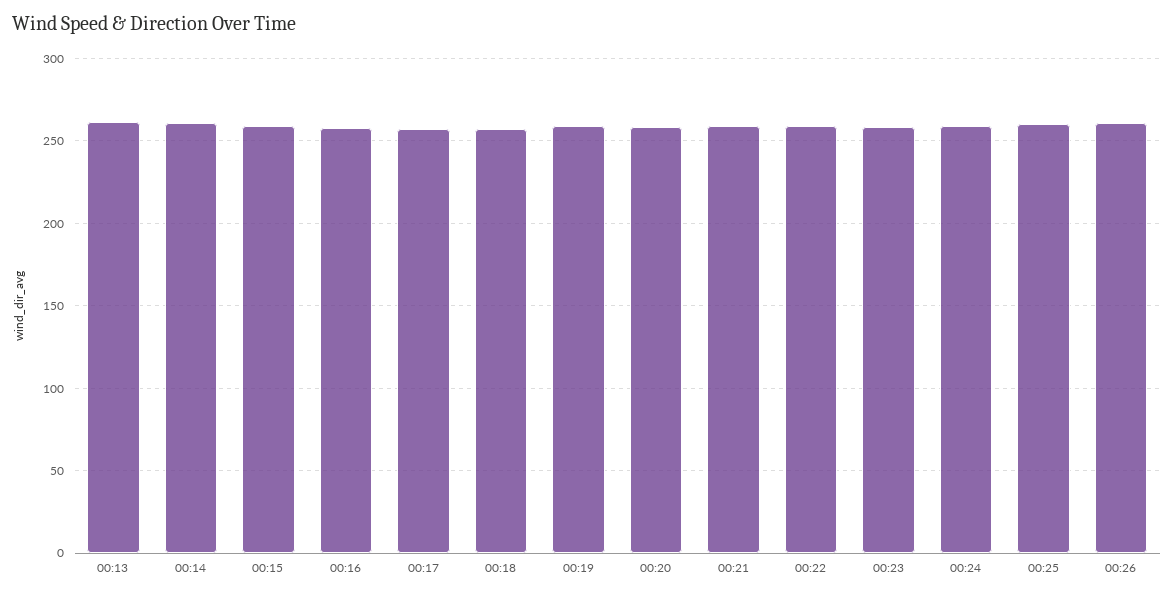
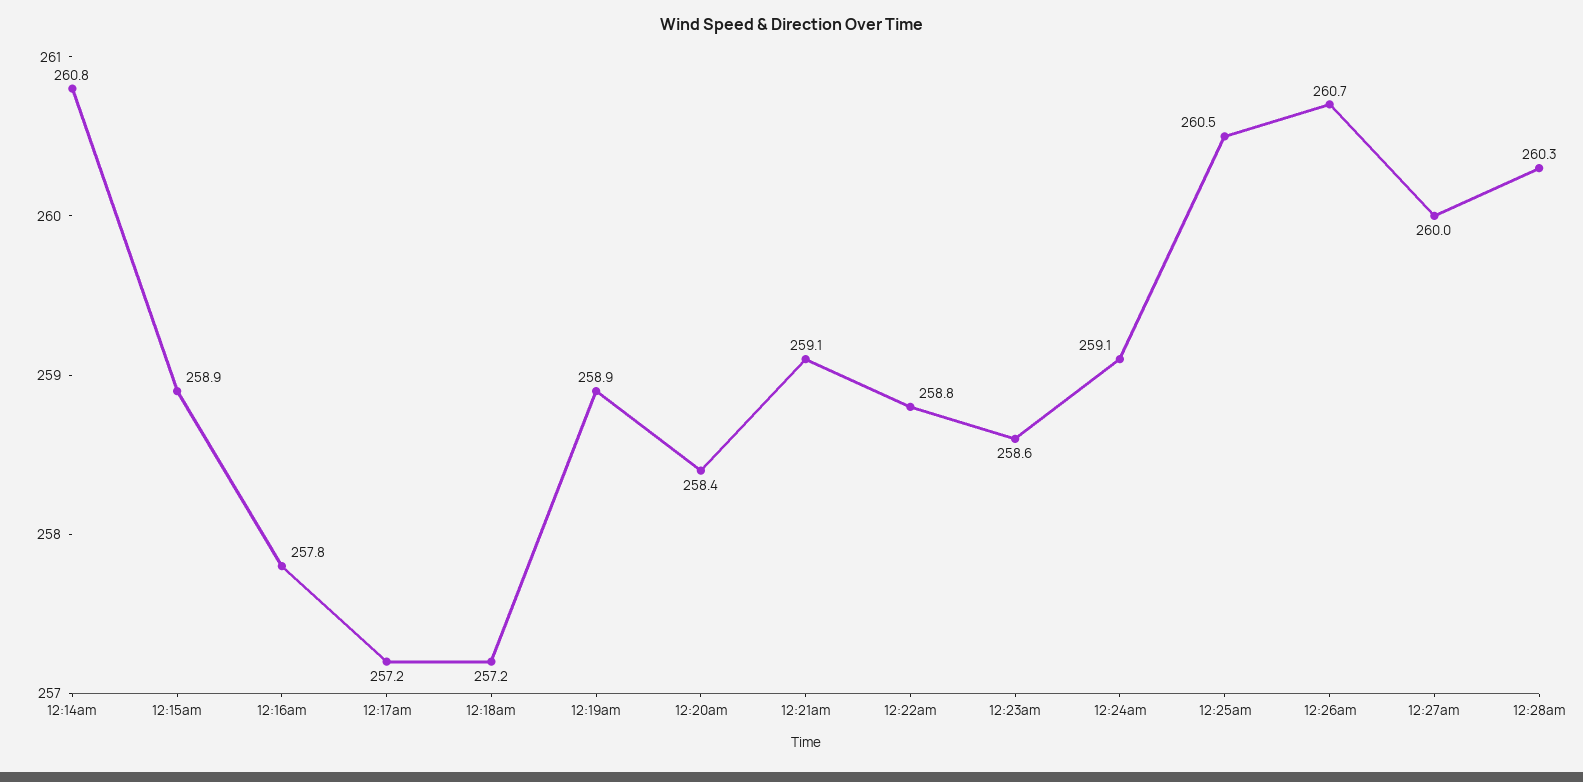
00:13: 260 -> none
12:27am: none -> 260
12:28am: none -> 260.3

